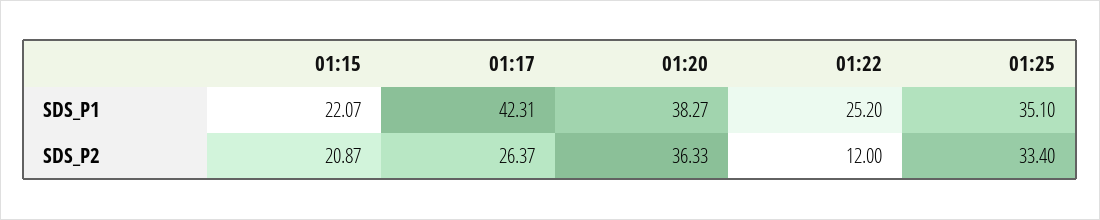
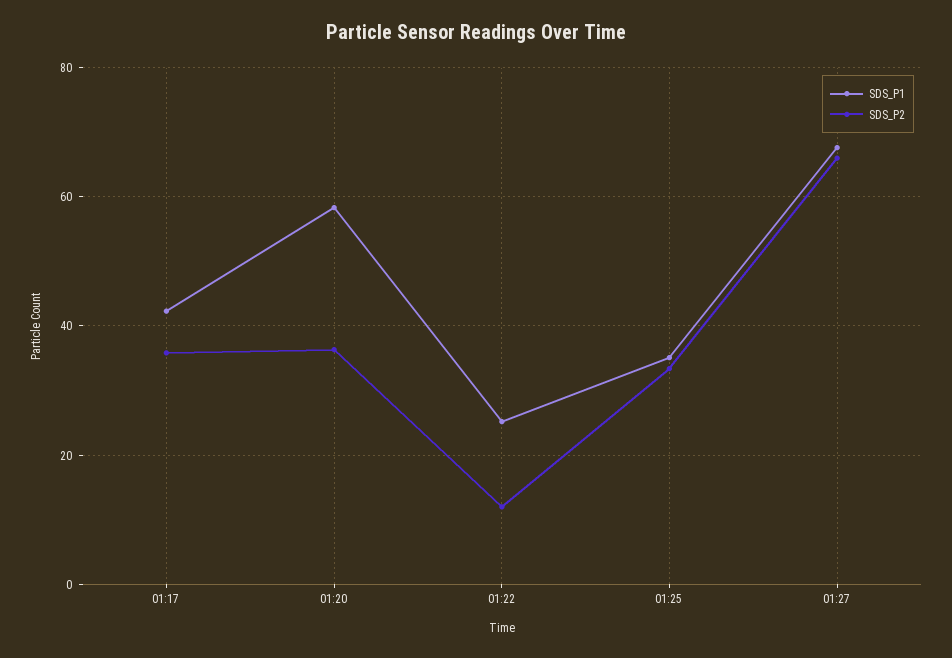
SDS_P1, 01:15: 22.07 -> none
SDS_P1, 01:20: 38.27 -> 58
SDS_P2, 01:15: 20.87 -> none
SDS_P2, 01:17: 26.37 -> 36
SDS_P1, 01:27: none -> 68
SDS_P2, 01:27: none -> 66

